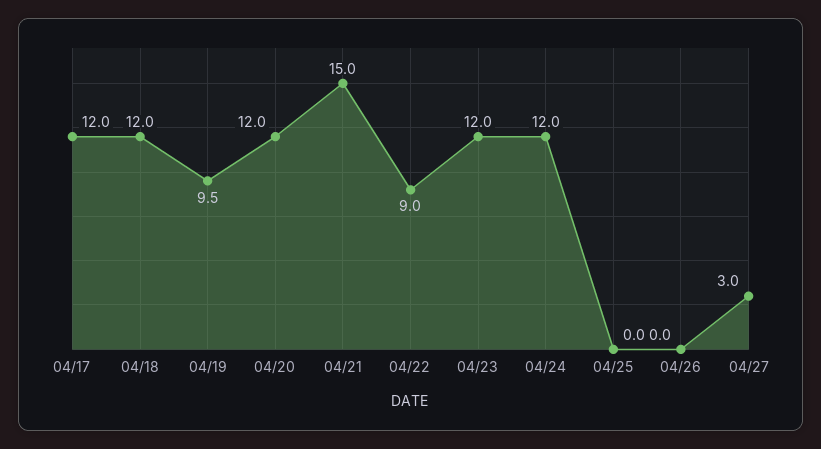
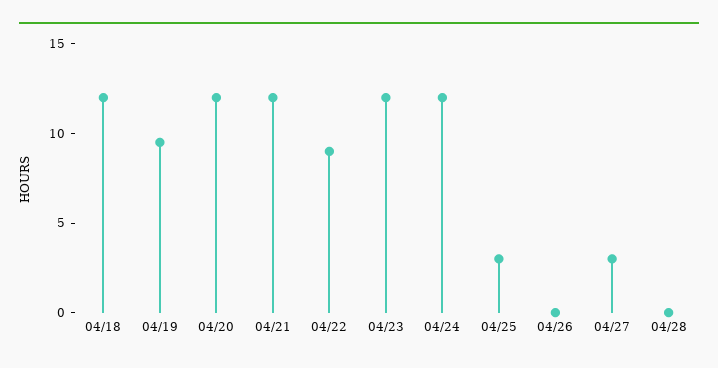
04/17: 12 -> none
04/21: 15 -> 12
04/25: 0 -> 3
04/28: none -> 0

